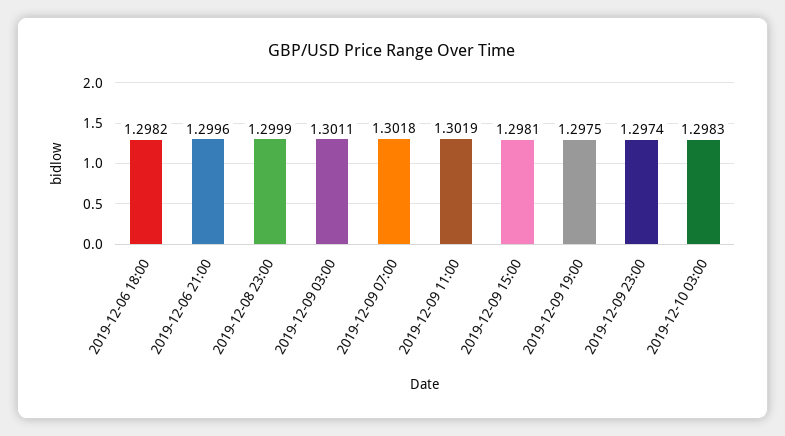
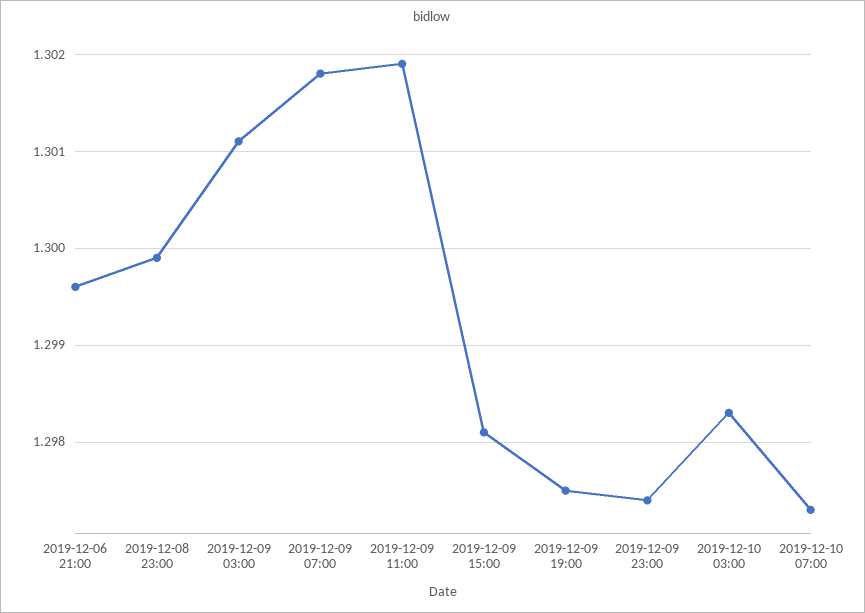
2019-12-06 18:00: 1.2982 -> none
2019-12-10 07:00: none -> 1.2973

